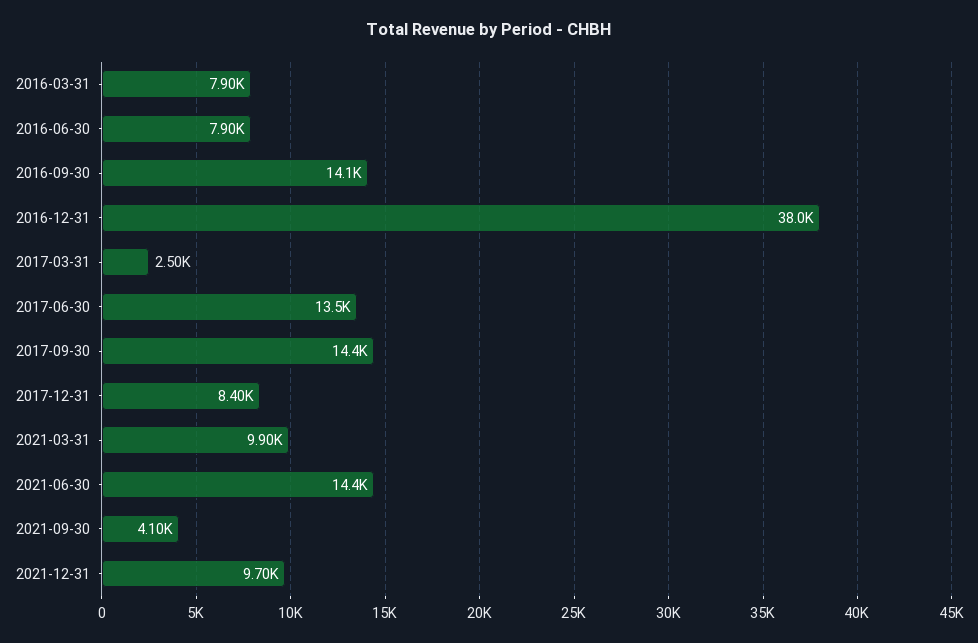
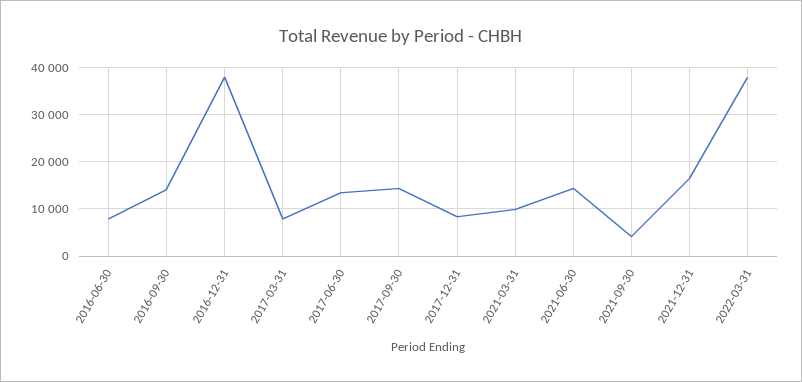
2016-03-31: 7900 -> none
2017-03-31: 2500 -> 8000
2021-12-31: 9700 -> 16000
2022-03-31: none -> 38000

